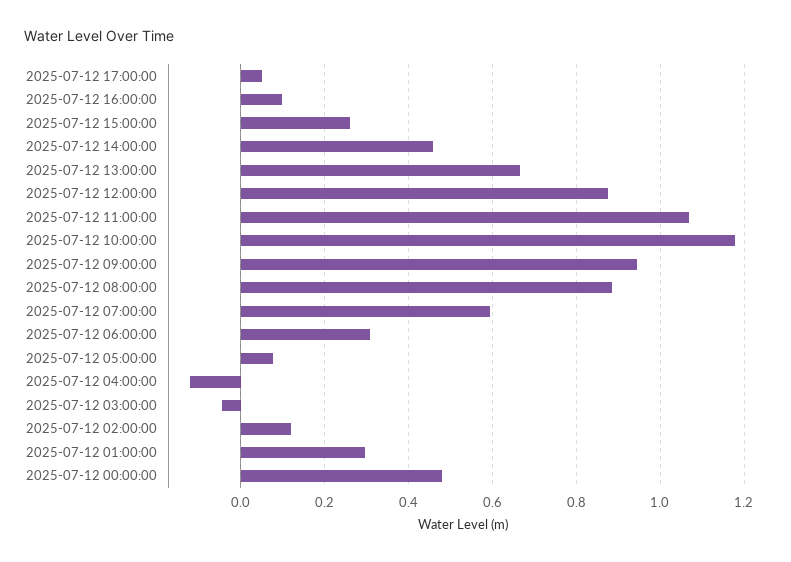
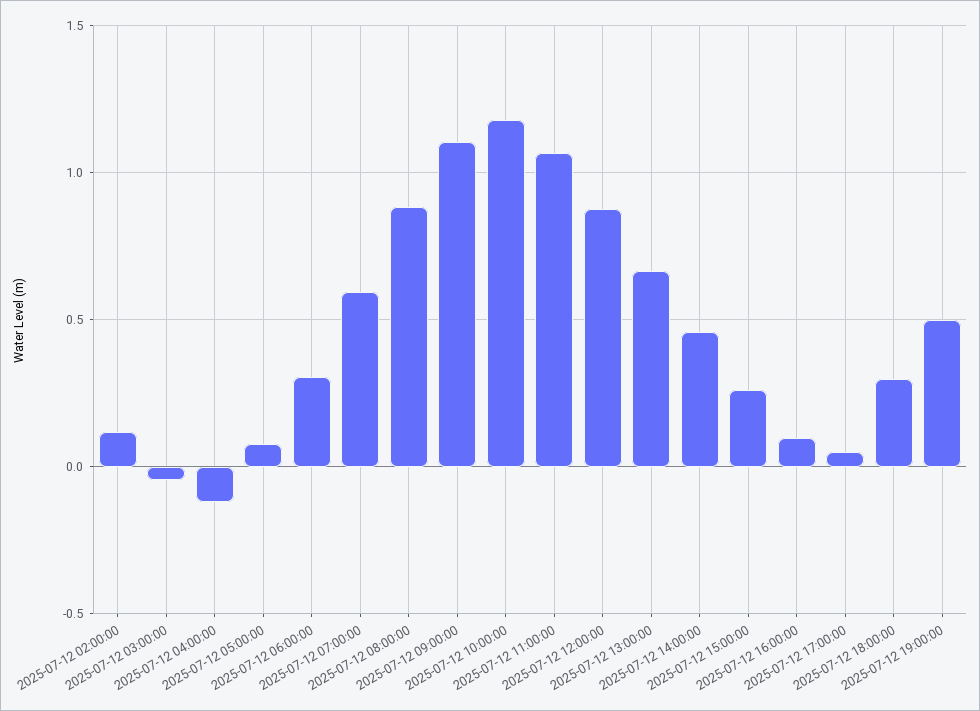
2025-07-12 09:00:00: 0.94 -> 1.1
2025-07-12 01:00:00: 0.3 -> none
2025-07-12 00:00:00: 0.48 -> none
2025-07-12 18:00:00: none -> 0.3
2025-07-12 19:00:00: none -> 0.5

